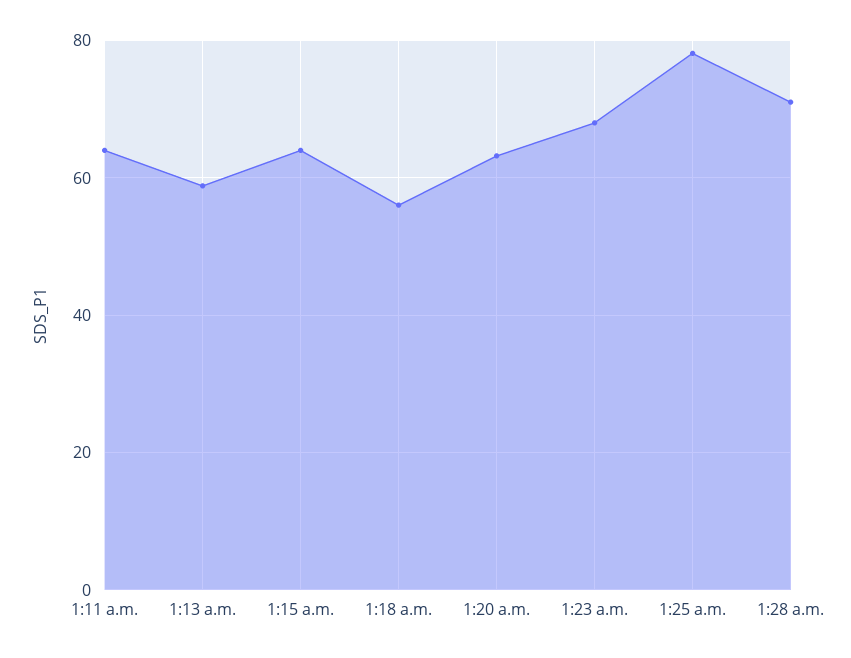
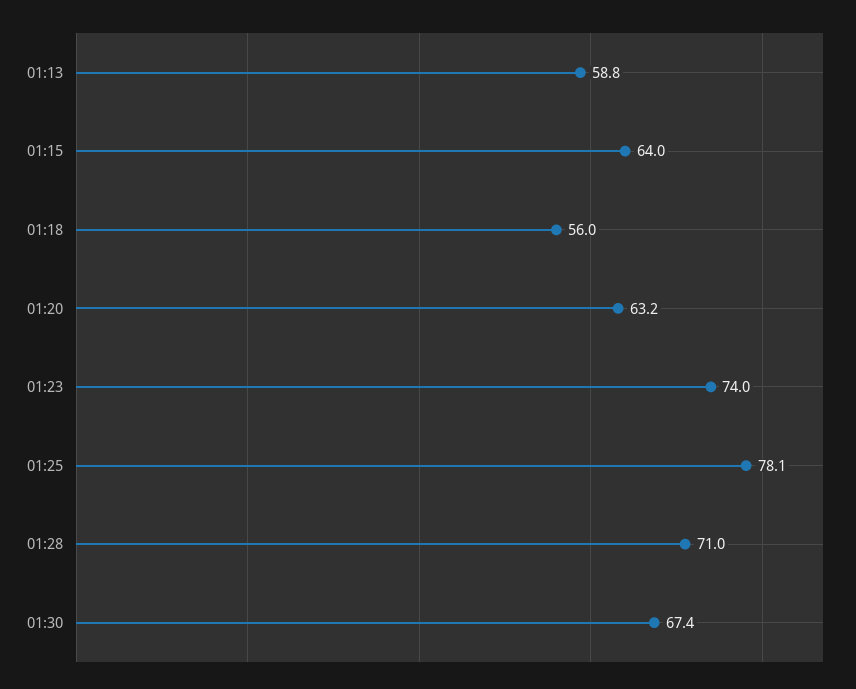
1:11 a.m.: 64 -> none
1:23 a.m.: 68 -> 74
01:30: none -> 67.4

